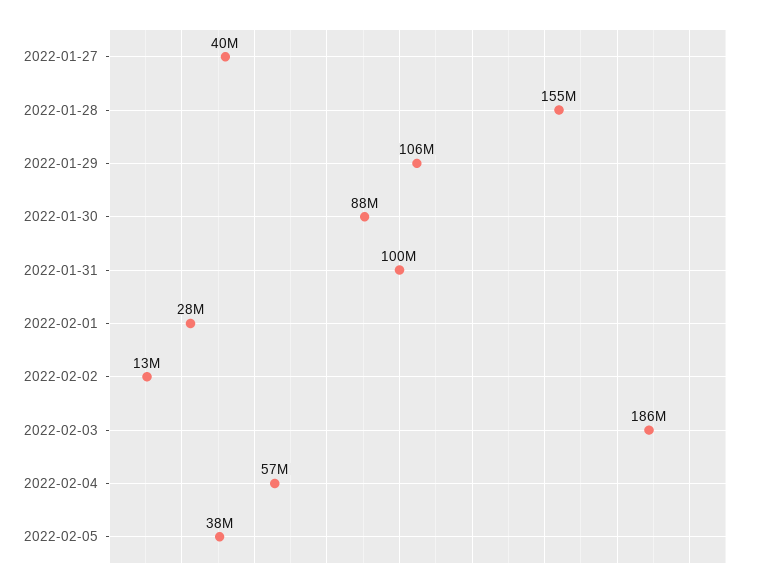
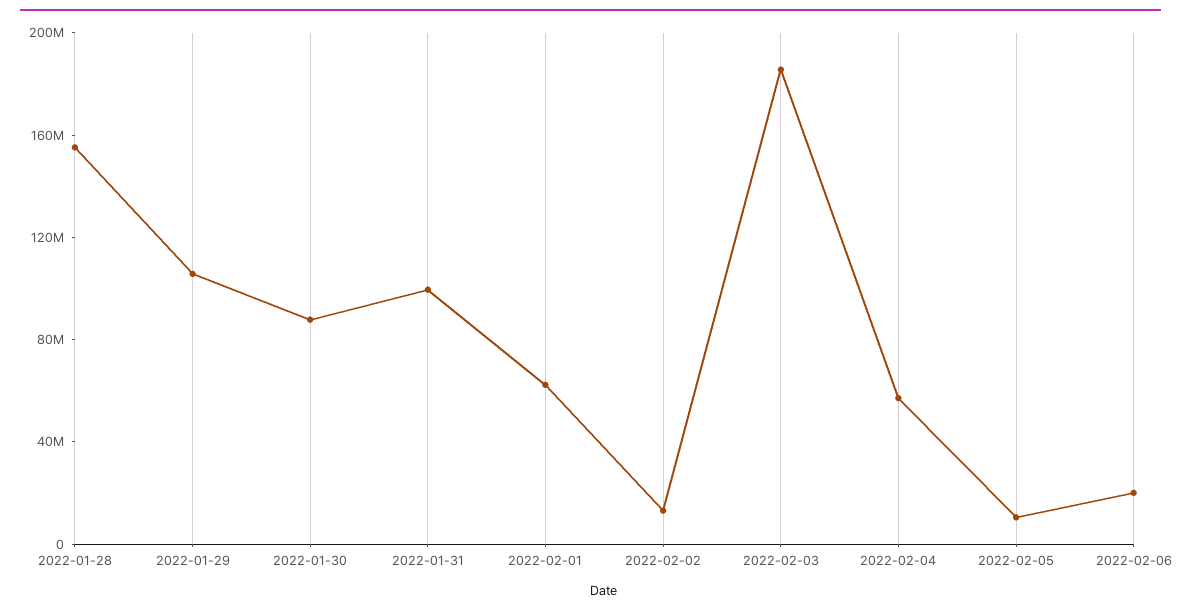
2022-01-27: 40000000 -> none
2022-02-01: 28000000 -> 60000000
2022-02-05: 38000000 -> 10000000
2022-02-06: none -> 20000000

